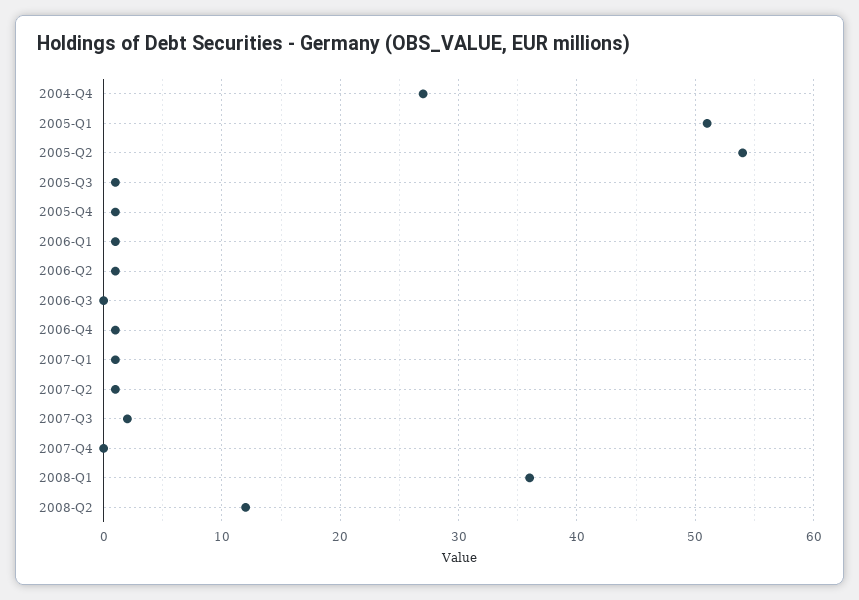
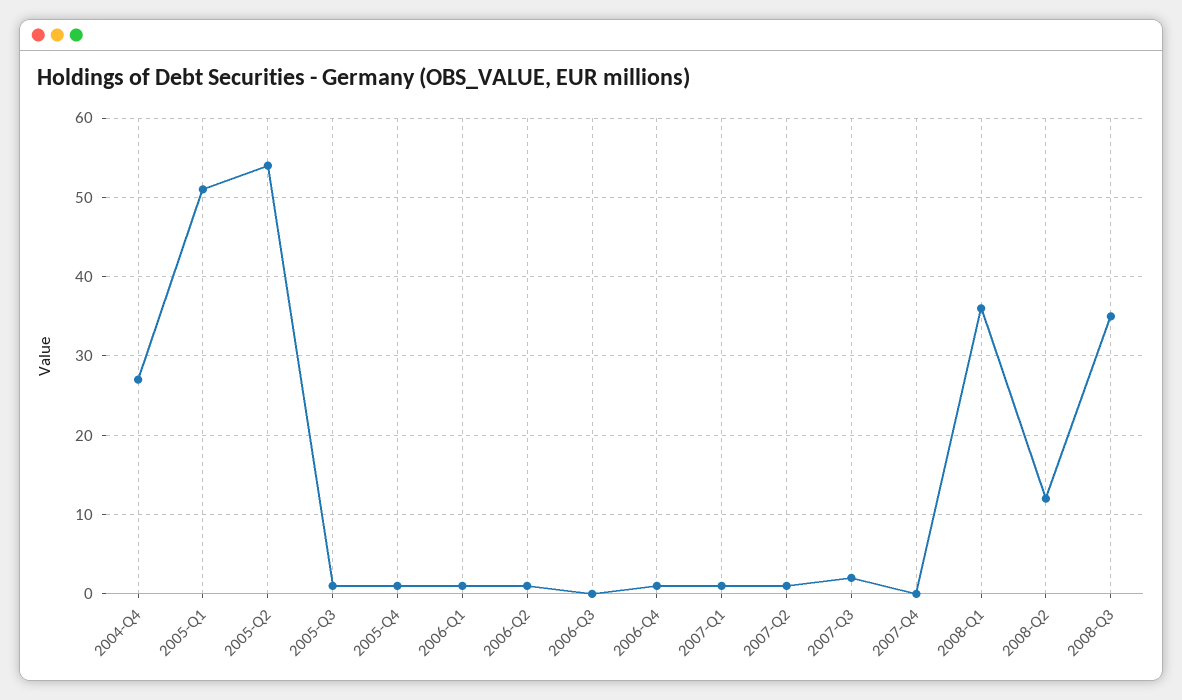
2008-Q3: none -> 35

